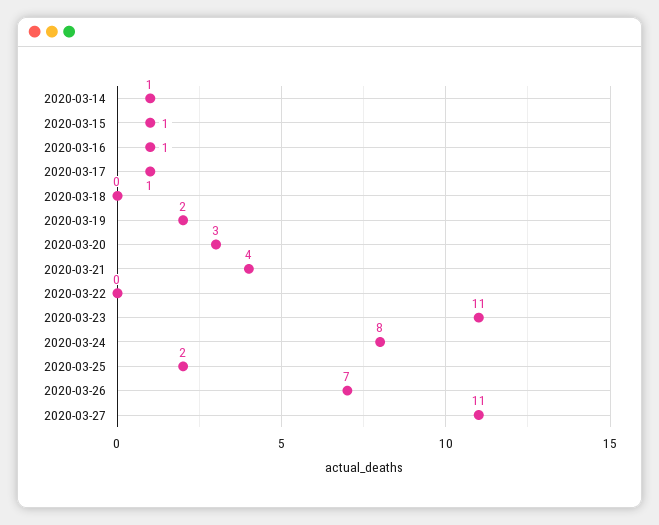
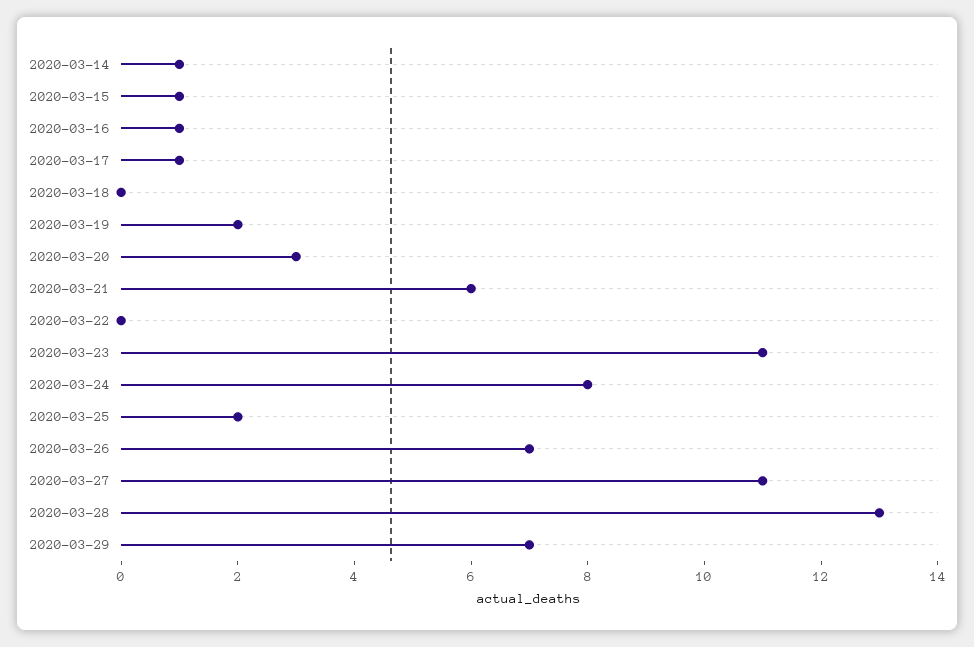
2020-03-21: 4 -> 6
2020-03-28: none -> 13
2020-03-29: none -> 7

